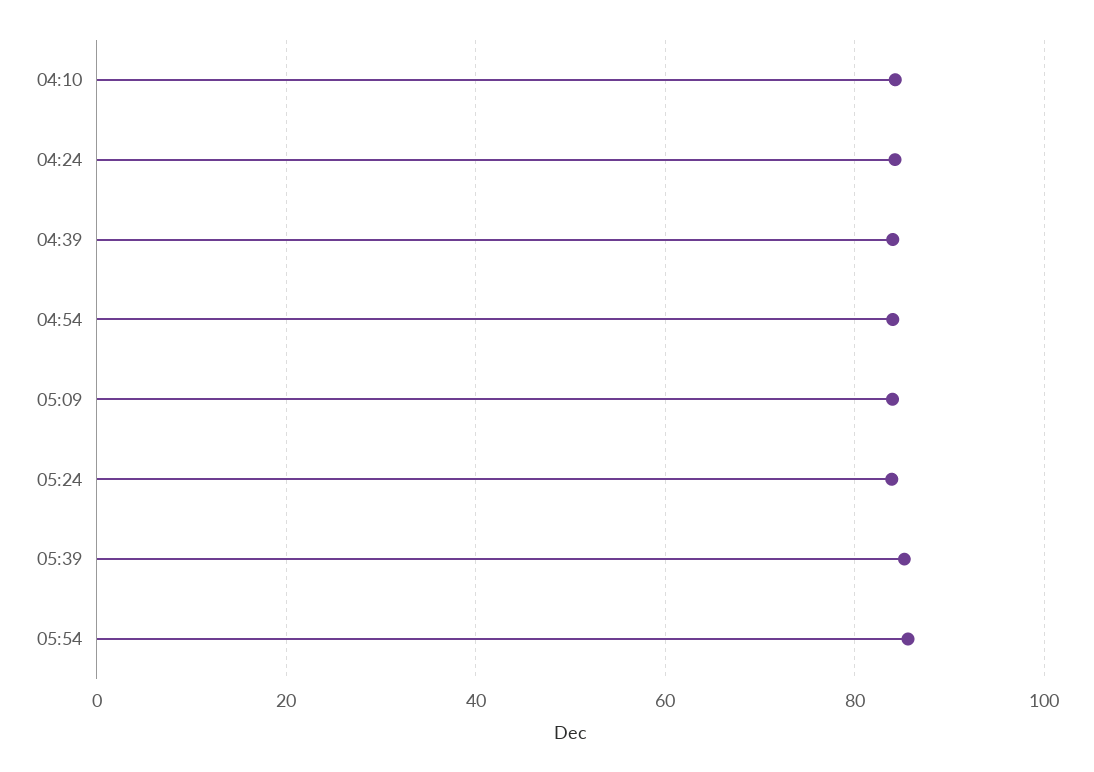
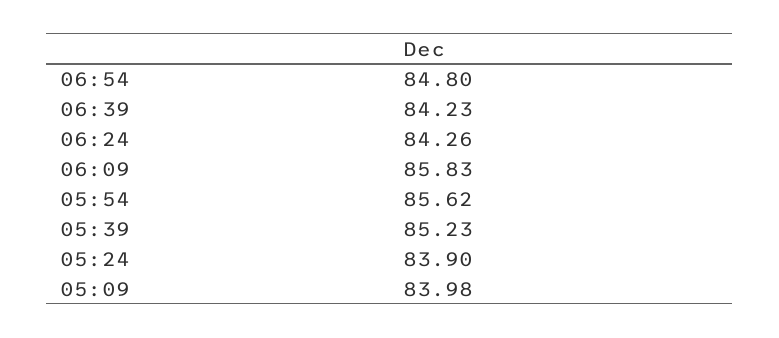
04:10: 84 -> none
04:24: 84 -> none
04:39: 84 -> none
04:54: 84 -> none
06:54: none -> 84.8
06:39: none -> 84.23
06:24: none -> 84.26
06:09: none -> 85.83

